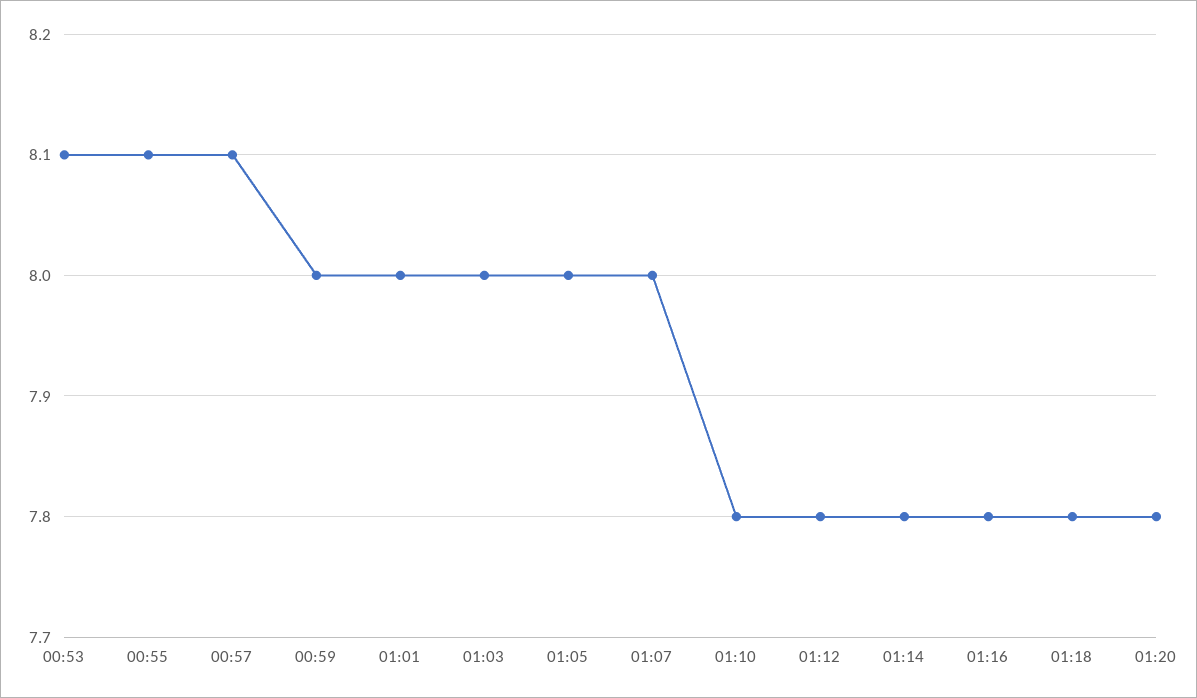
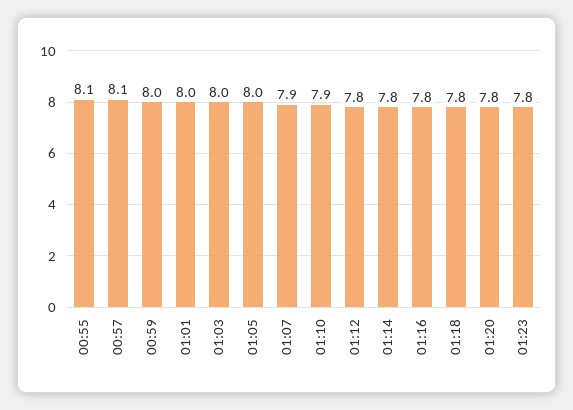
00:53: 8.1 -> none
01:07: 8 -> 7.9
01:10: 7.8 -> 7.9
01:23: none -> 7.8

